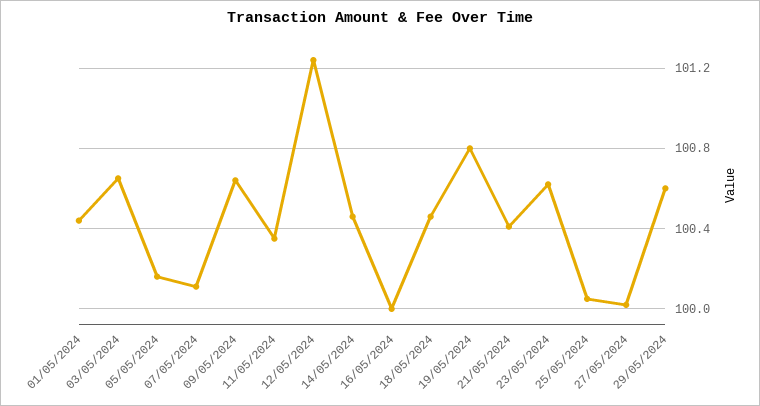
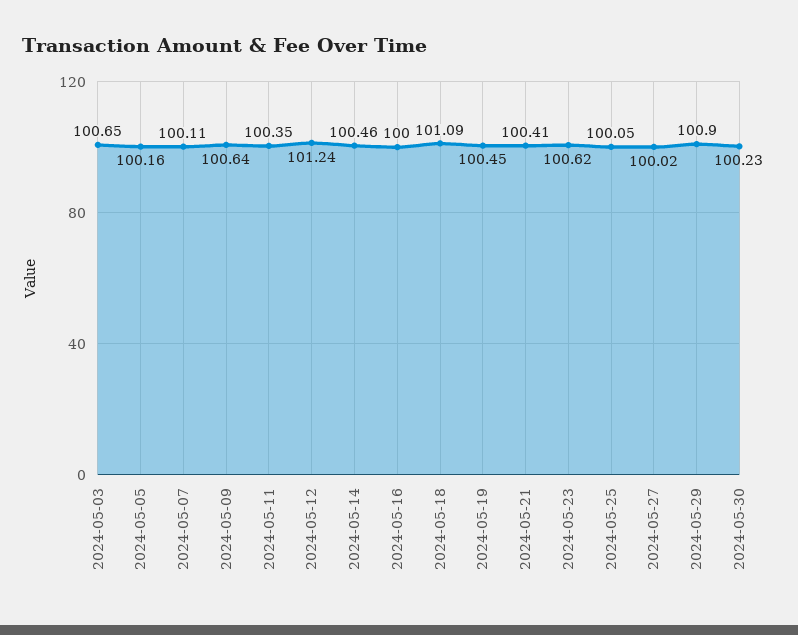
01/05/2024: 100.45 -> none
18/05/2024: 100.45 -> 101.09
19/05/2024: 100.8 -> 100.45
29/05/2024: 100.6 -> 100.9
2024-05-30: none -> 100.23

